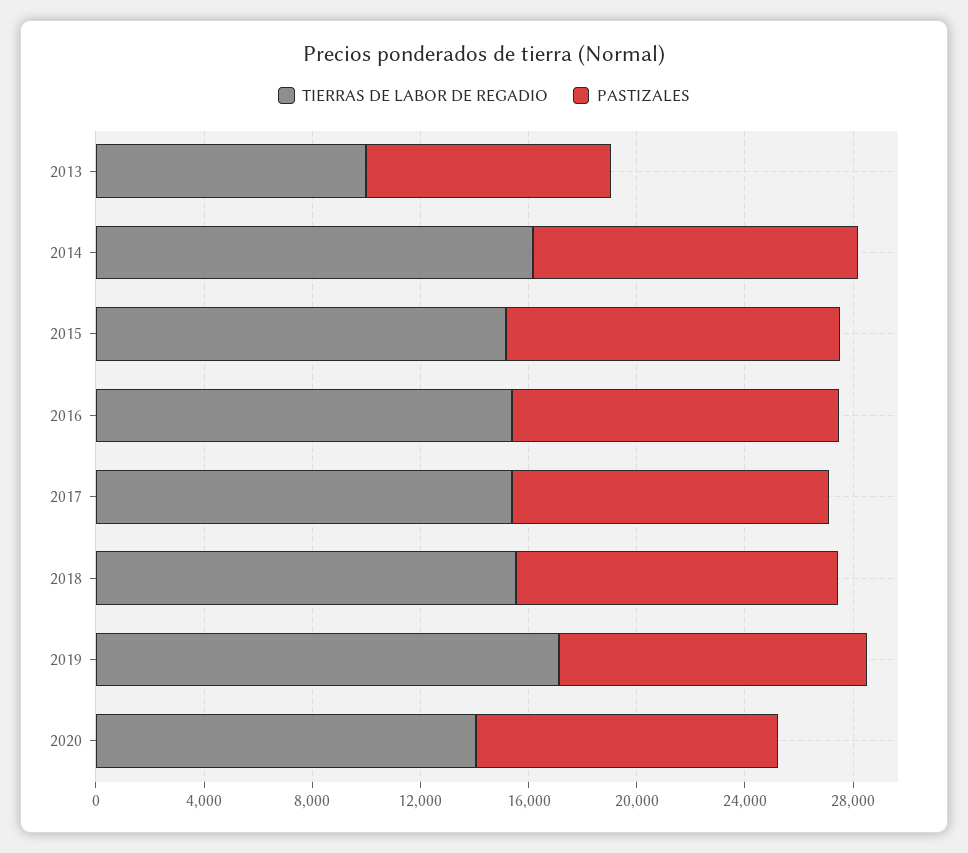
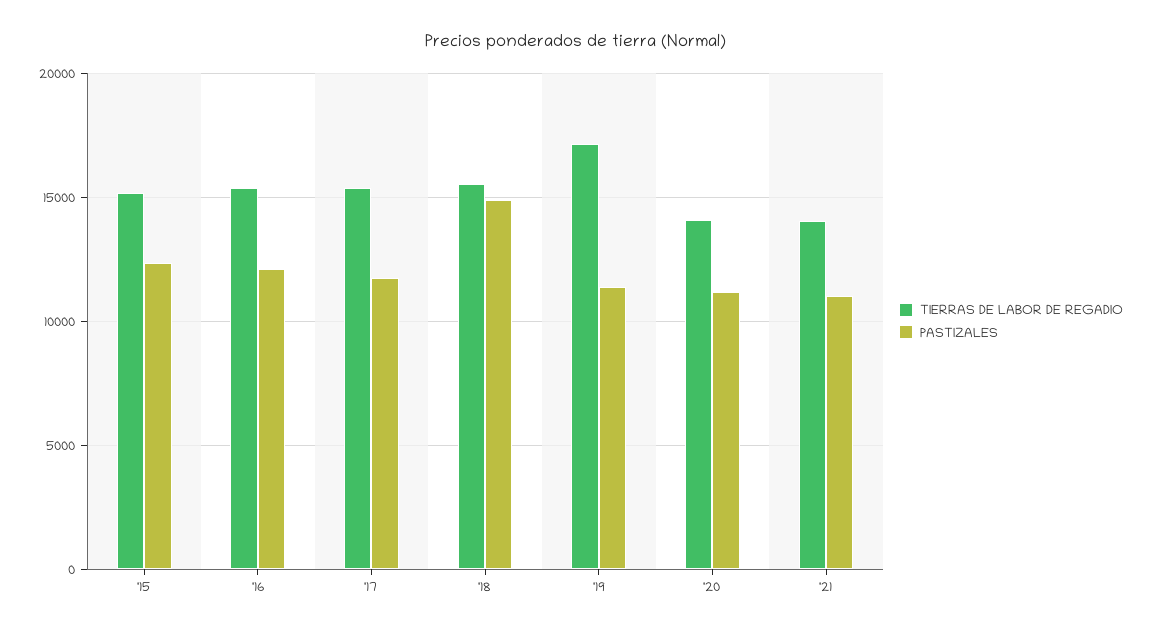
TIERRAS DE LABOR DE REGADIO, 2013: 10000 -> none
PASTIZALES, 2013: 9000 -> none
TIERRAS DE LABOR DE REGADIO, 2014: 16000 -> none
PASTIZALES, 2014: 12000 -> none
PASTIZALES, 2018: 12000 -> 15000
TIERRAS DE LABOR DE REGADIO, '21: none -> 14000
PASTIZALES, '21: none -> 11000

